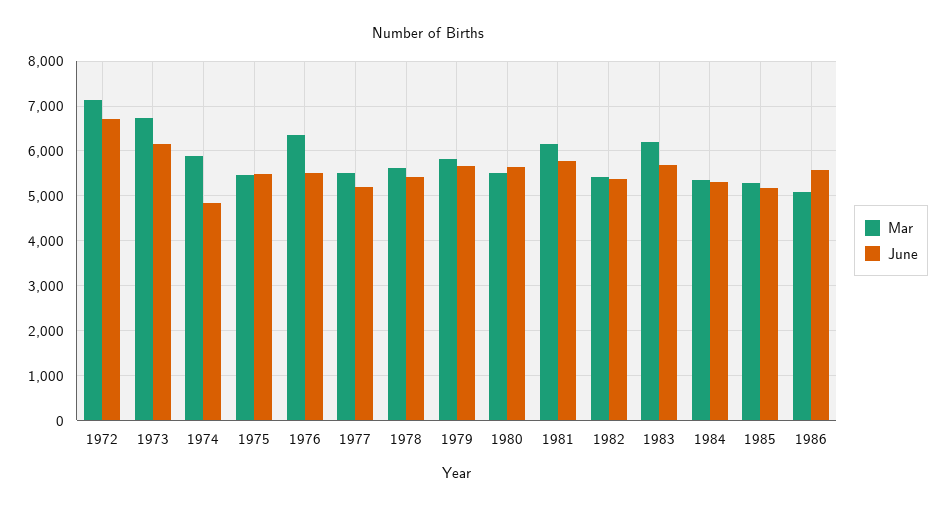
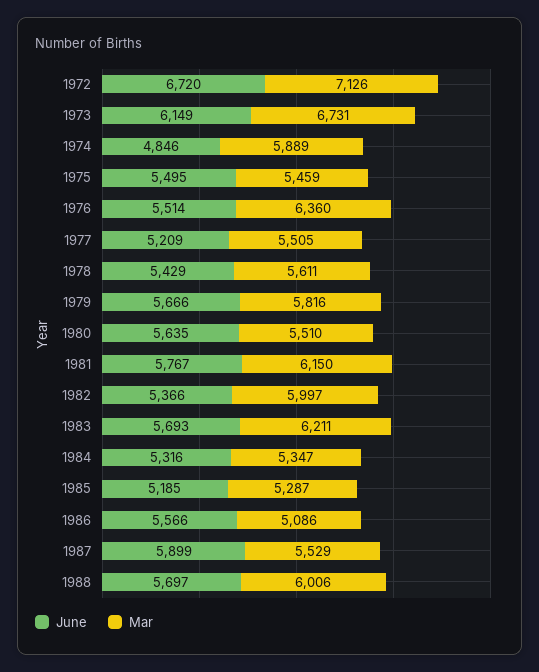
Mar, 1982: 5400 -> 5997
June, 1987: none -> 5899
Mar, 1987: none -> 5529
June, 1988: none -> 5697
Mar, 1988: none -> 6006

